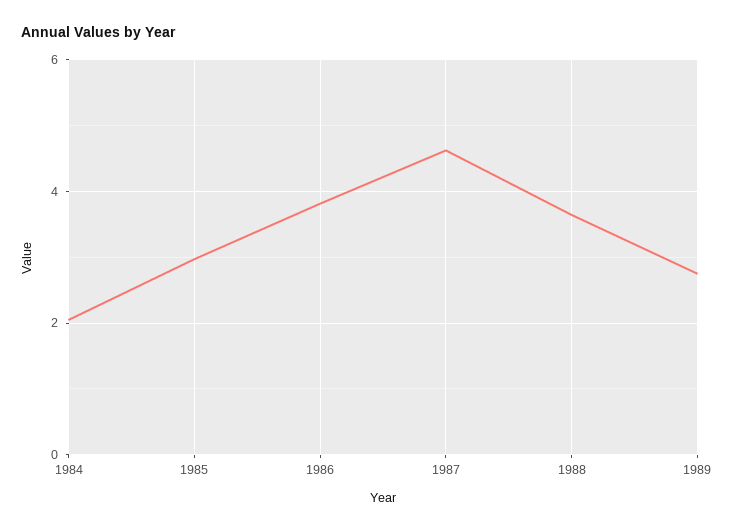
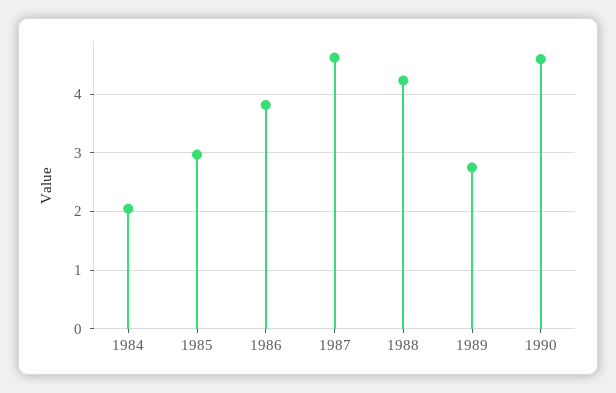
1988: 3.6 -> 4.2
1990: none -> 4.6

